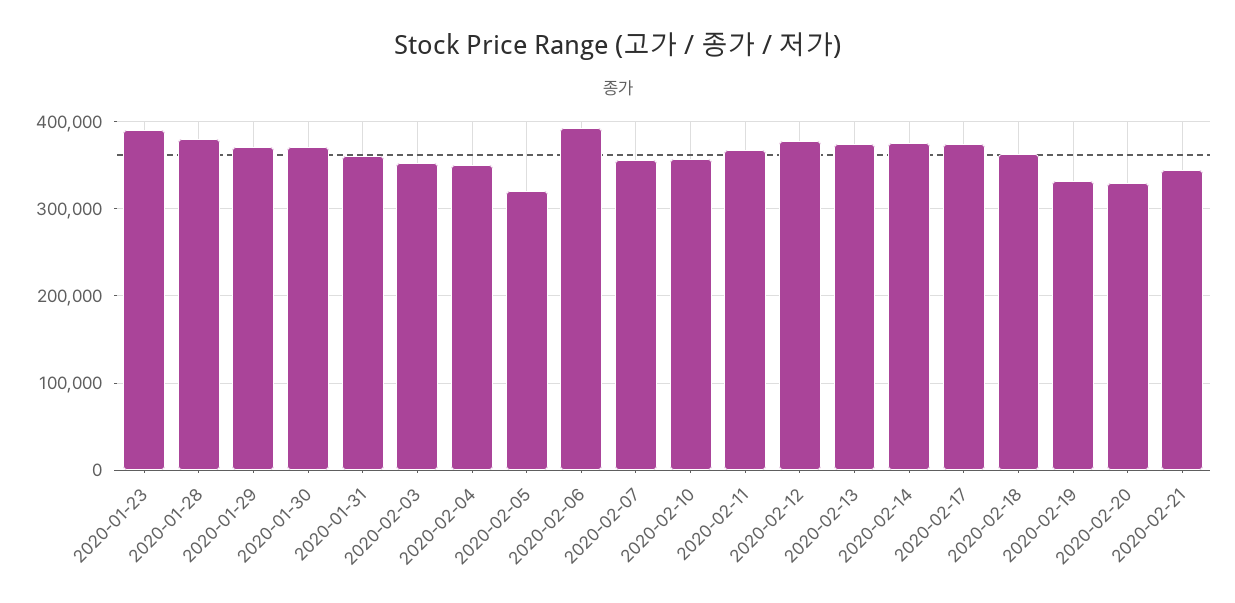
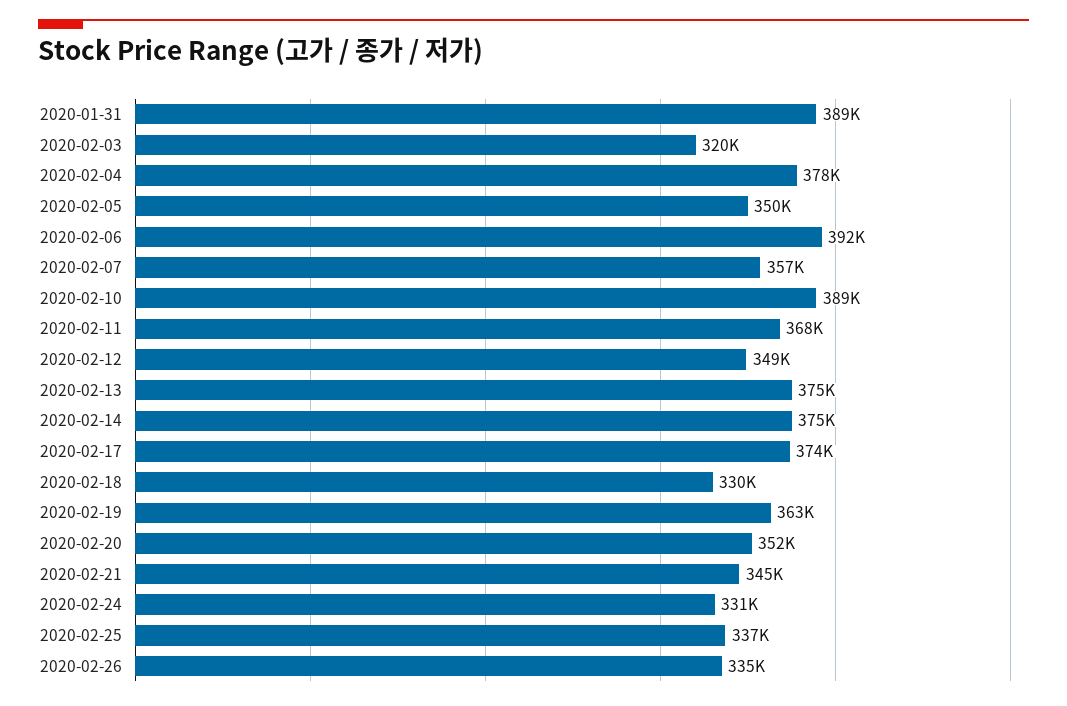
2020-01-23: 390000 -> none
2020-01-28: 380000 -> none
2020-01-29: 370000 -> none
2020-01-30: 370000 -> none
2020-01-31: 360000 -> 389000
2020-02-03: 350000 -> 320000
2020-02-04: 350000 -> 378000
2020-02-05: 320000 -> 350000
2020-02-10: 360000 -> 389000
2020-02-12: 380000 -> 349000
2020-02-18: 360000 -> 330000
2020-02-19: 330000 -> 363000
2020-02-20: 330000 -> 352000
2020-02-24: none -> 331000
2020-02-25: none -> 337000
2020-02-26: none -> 335000

